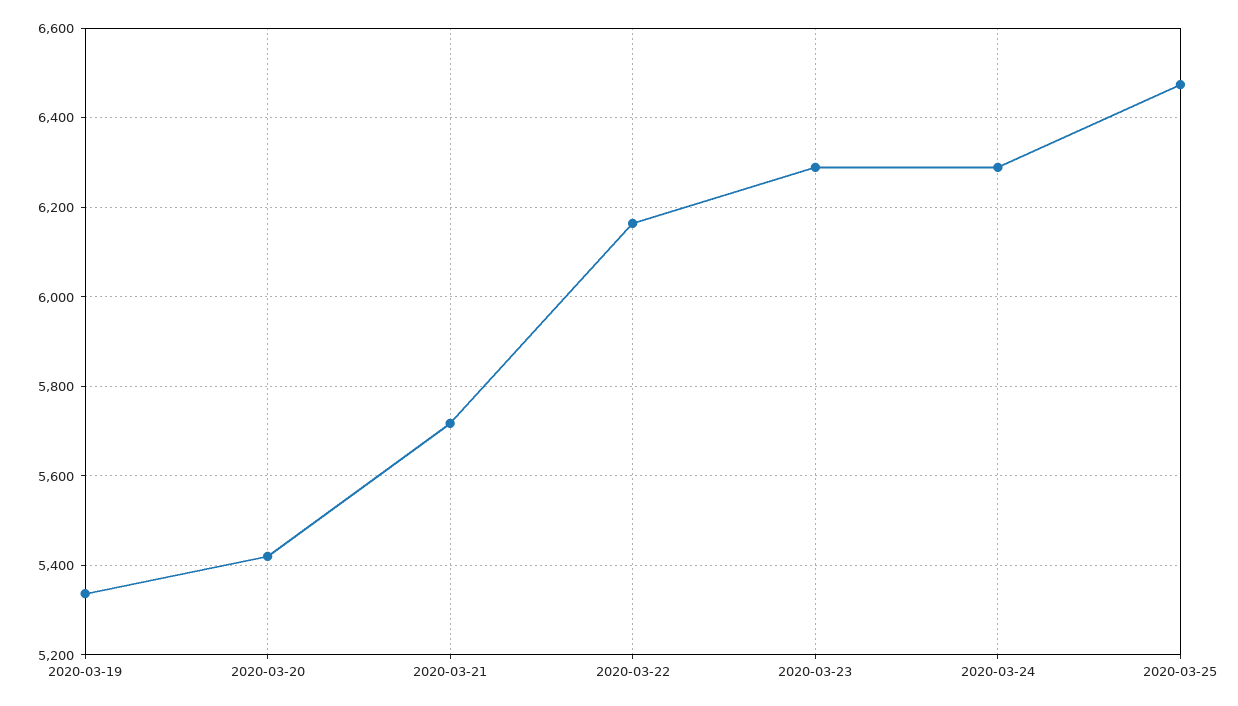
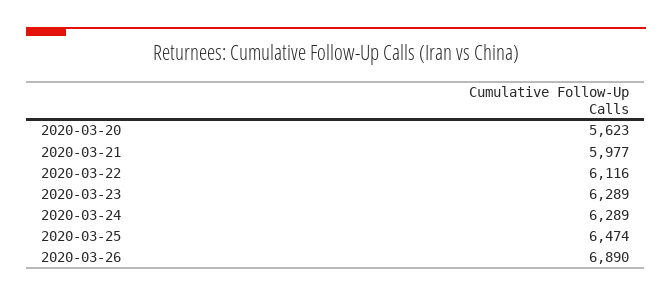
2020-03-19: 5340 -> none
2020-03-20: 5420 -> 5623
2020-03-21: 5720 -> 5977
2020-03-22: 6160 -> 6116
2020-03-26: none -> 6890

